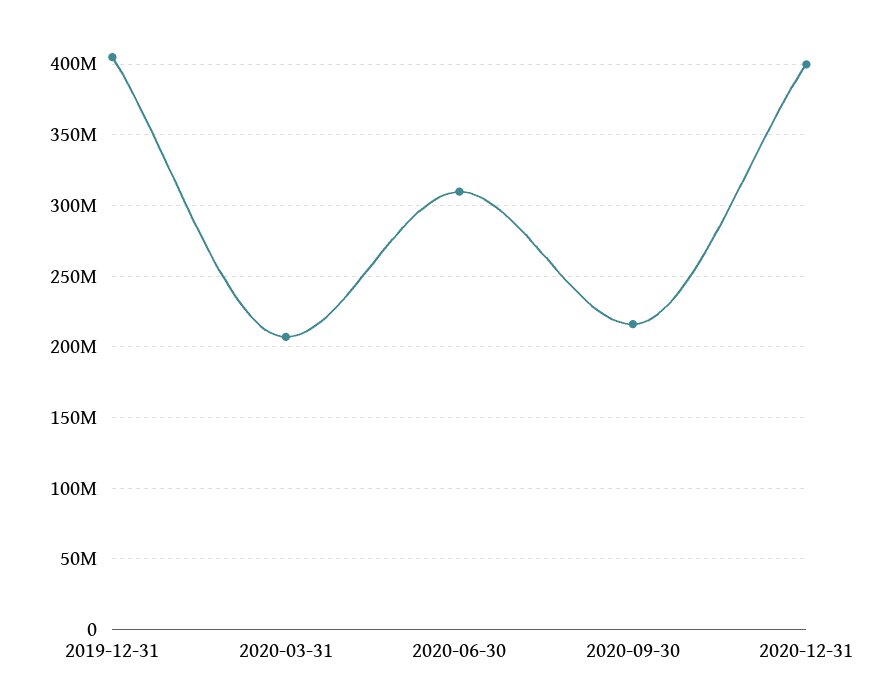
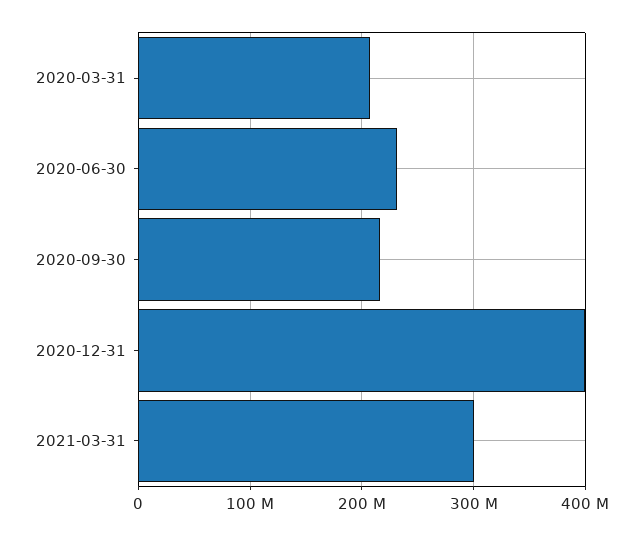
2019-12-31: 405000000 -> none
2020-06-30: 310000000 -> 230000000
2021-03-31: none -> 300000000

